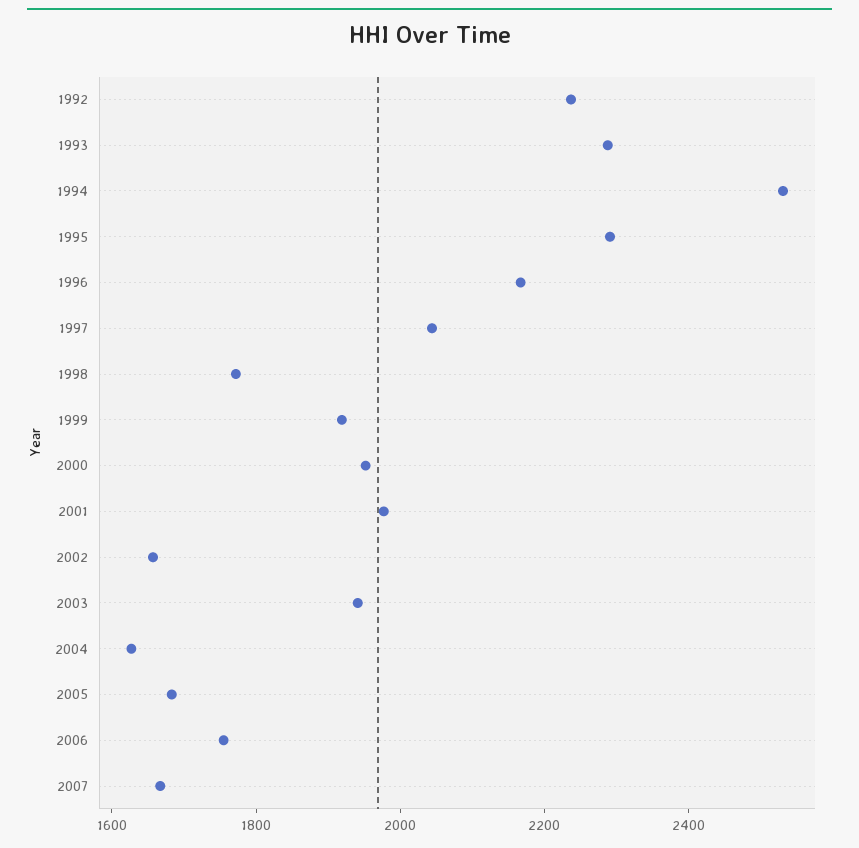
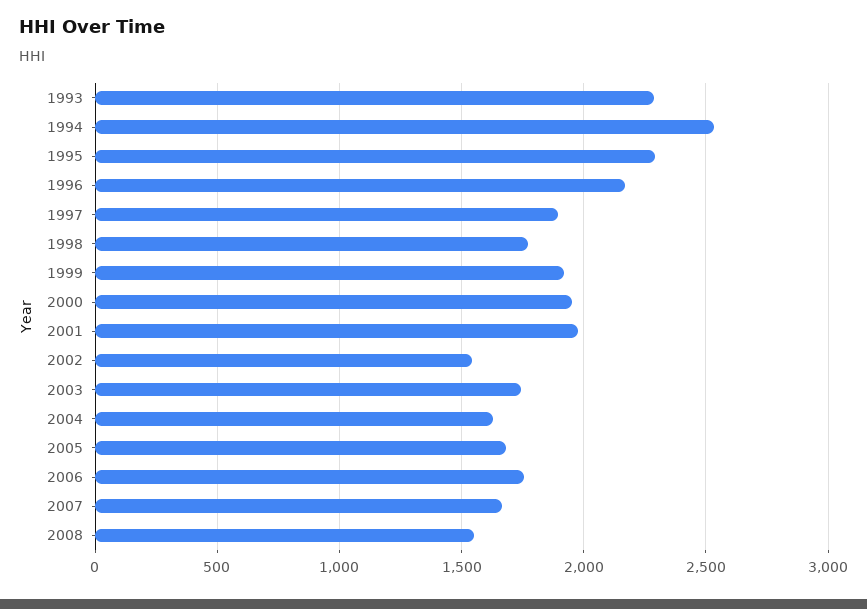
1992: 2250 -> none
1997: 2050 -> 1900
2002: 1650 -> 1550
2003: 1950 -> 1750
2008: none -> 1550

